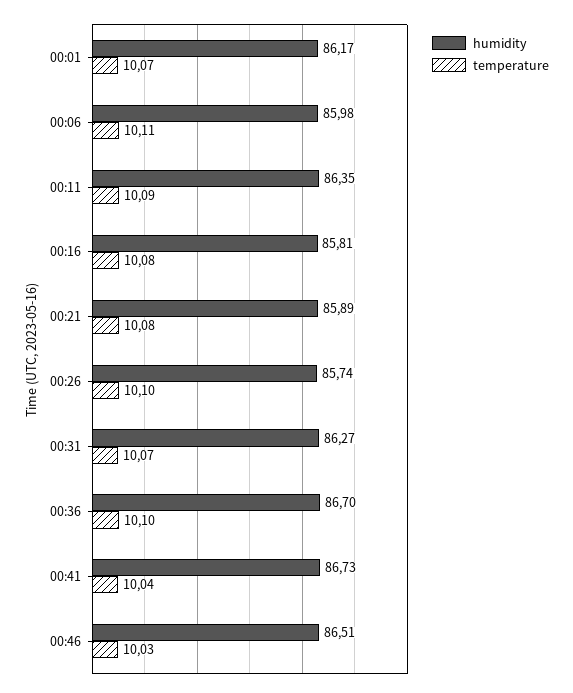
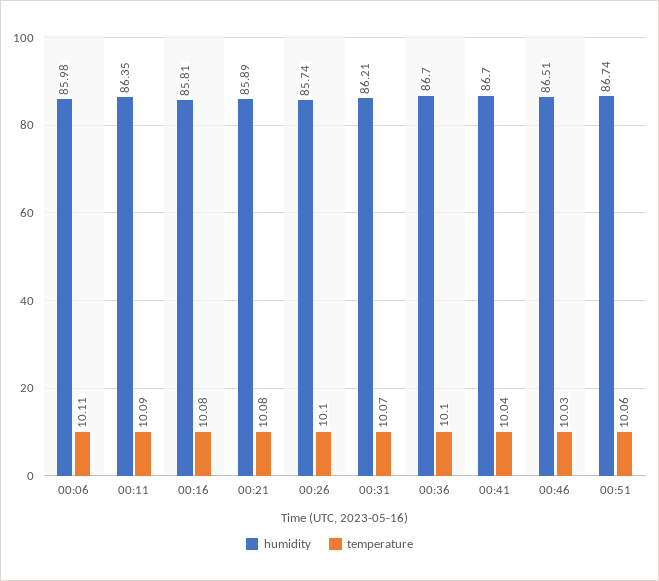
humidity, 00:01: 86.17 -> none
temperature, 00:01: 10.07 -> none
humidity, 00:31: 86.27 -> 86.21
humidity, 00:41: 86.73 -> 86.7
humidity, 00:51: none -> 86.74
temperature, 00:51: none -> 10.06

